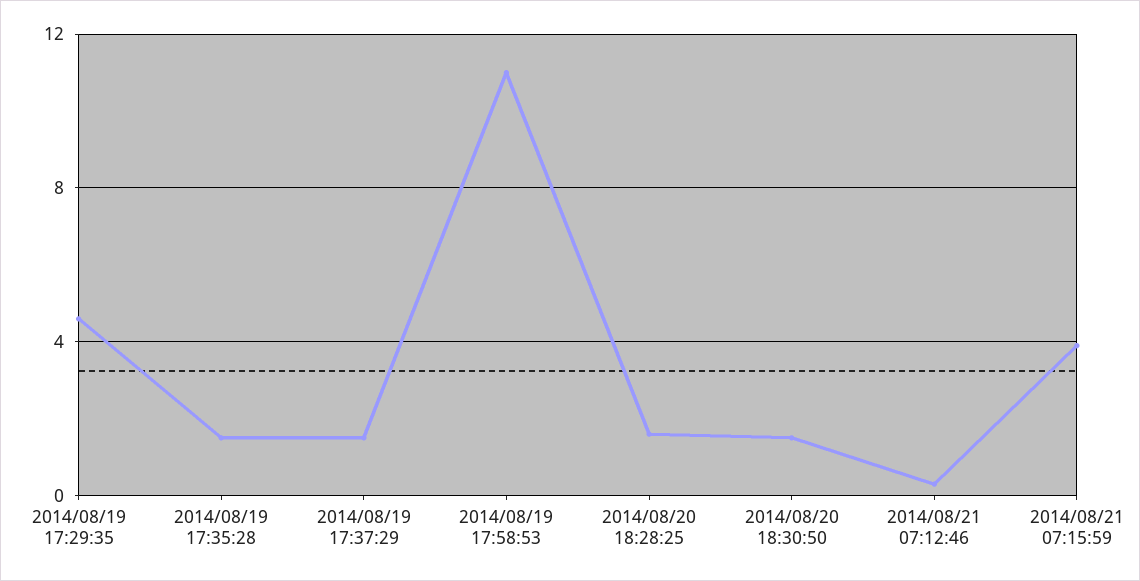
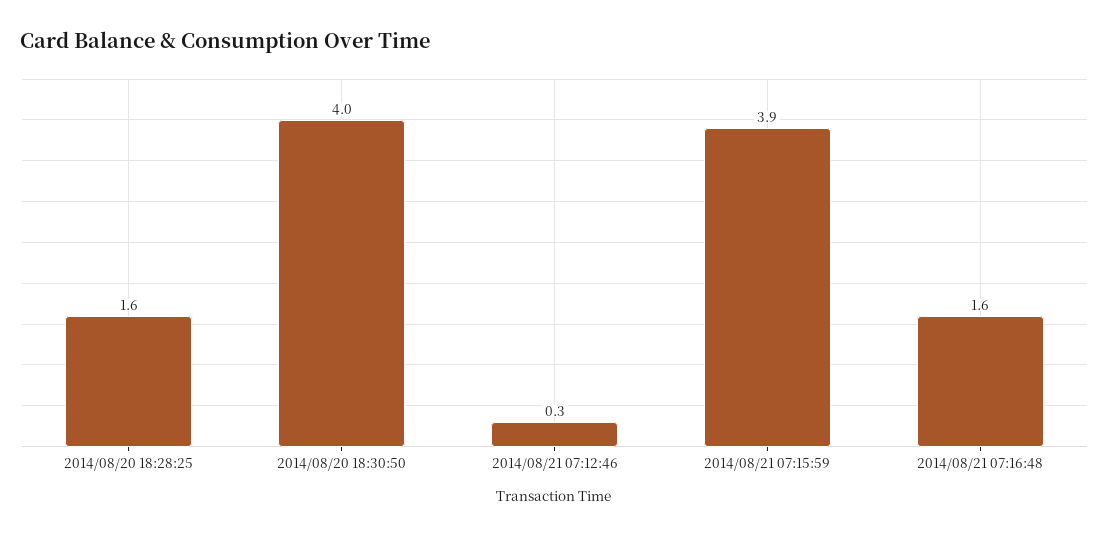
2014/08/19 17:29:35: 4.5 -> none
2014/08/19 17:35:28: 1.5 -> none
2014/08/19 17:37:29: 1.5 -> none
2014/08/19 17:58:53: 11 -> none
2014/08/20 18:30:50: 1.5 -> 4
2014/08/21 07:16:48: none -> 1.6

